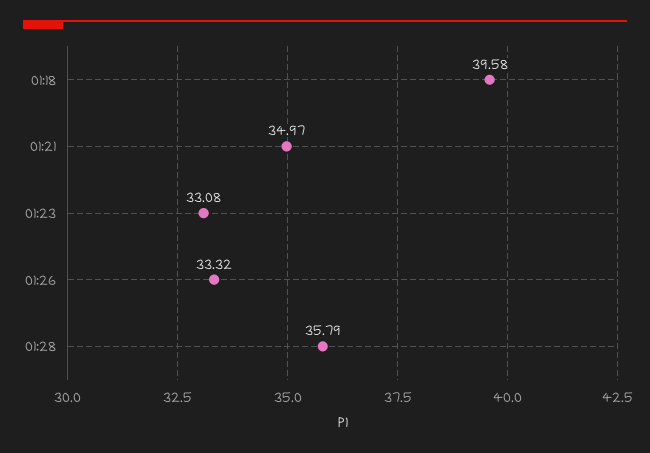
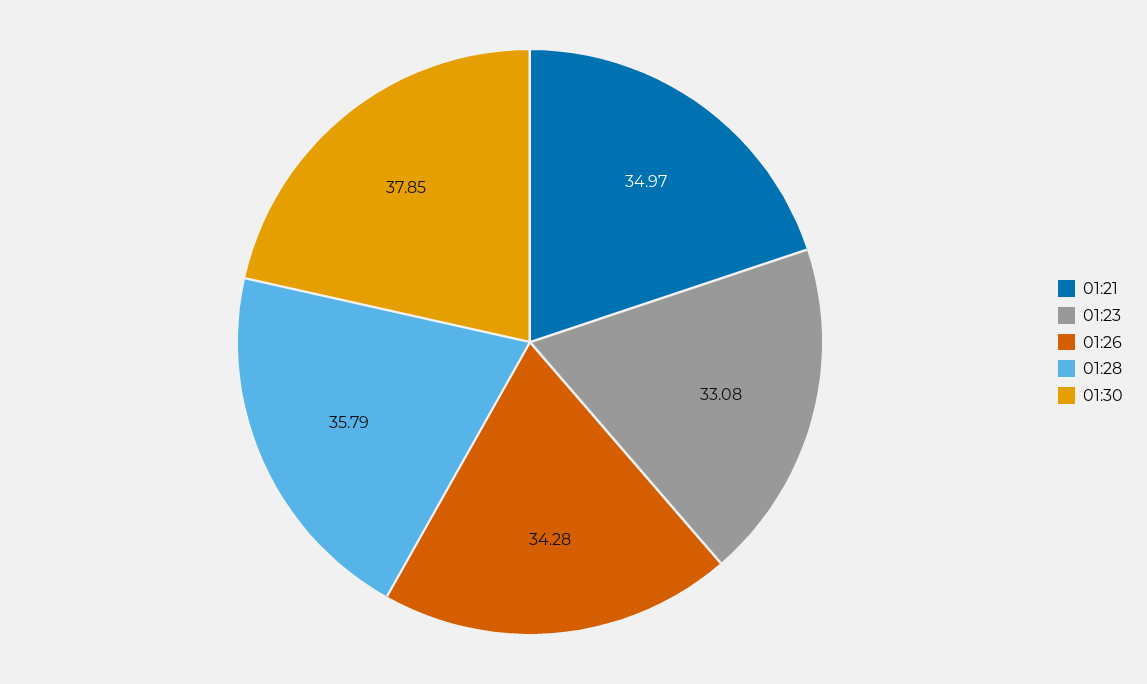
01:18: 39.58 -> none
01:26: 33.32 -> 34.28
01:30: none -> 37.85

